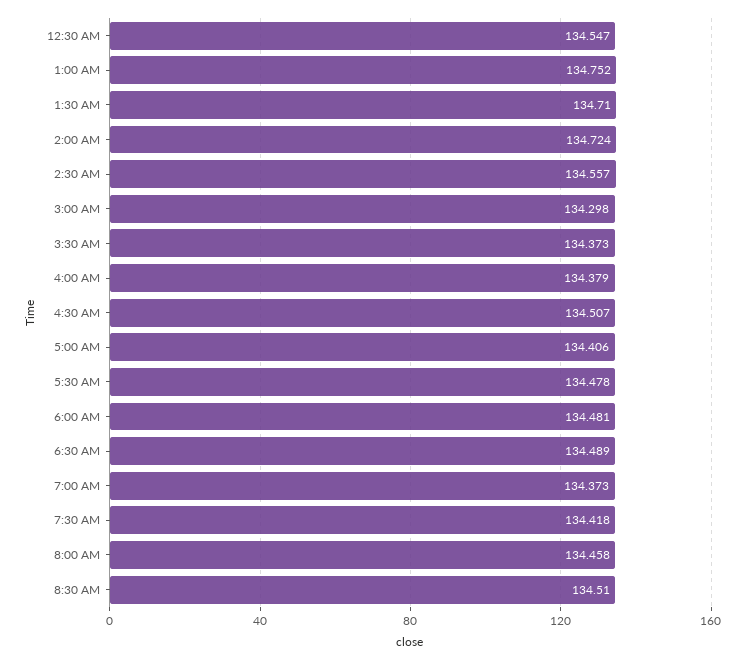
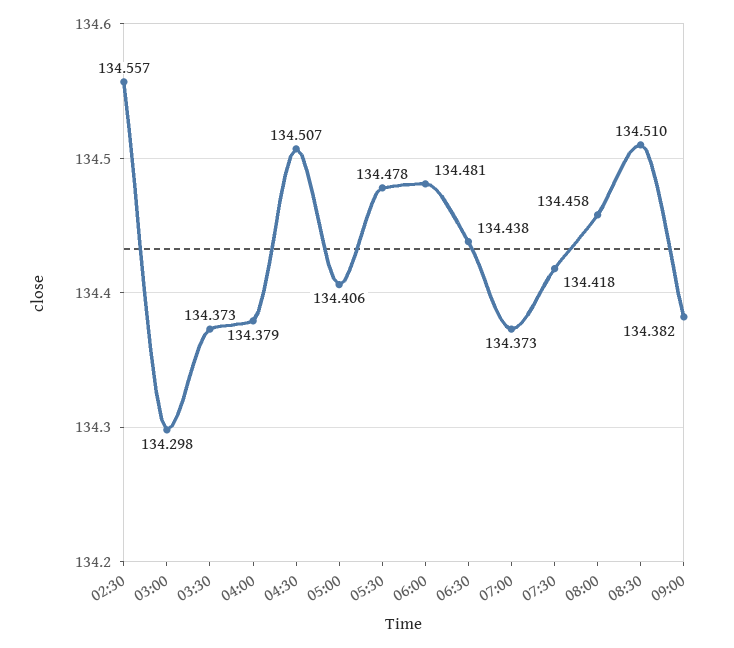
12:30 AM: 134.547 -> none
1:00 AM: 134.752 -> none
1:30 AM: 134.71 -> none
2:00 AM: 134.724 -> none
6:30 AM: 134.489 -> 134.438
09:00: none -> 134.382

